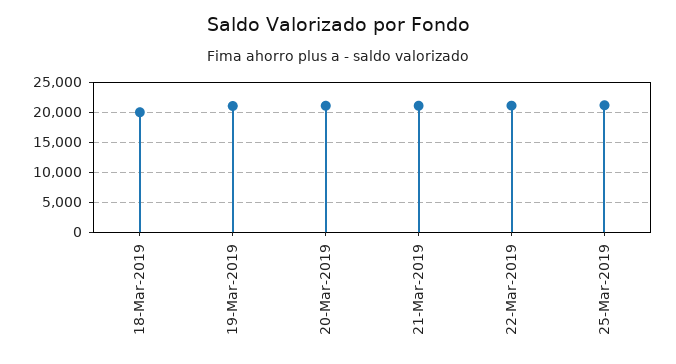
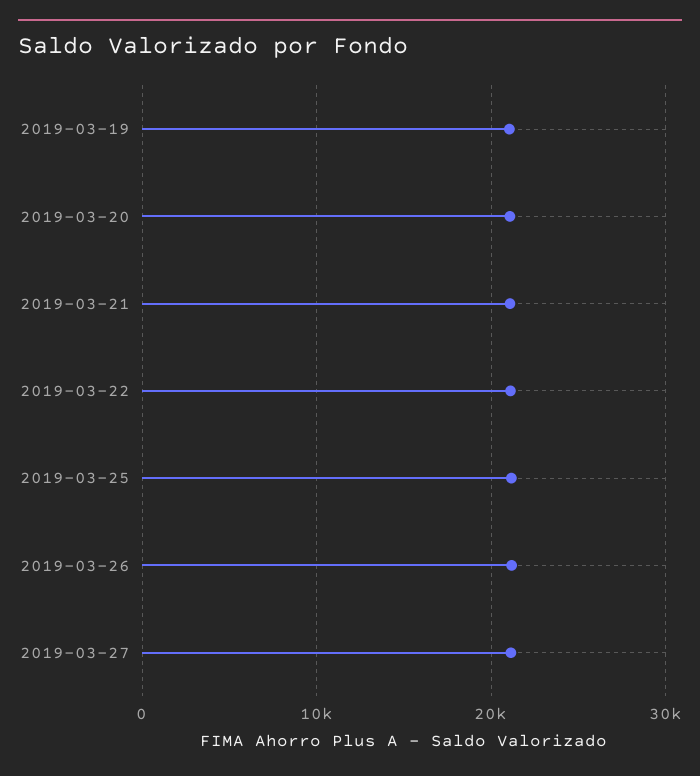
18-Mar-2019: 20000 -> none
2019-03-26: none -> 21000
2019-03-27: none -> 21000

